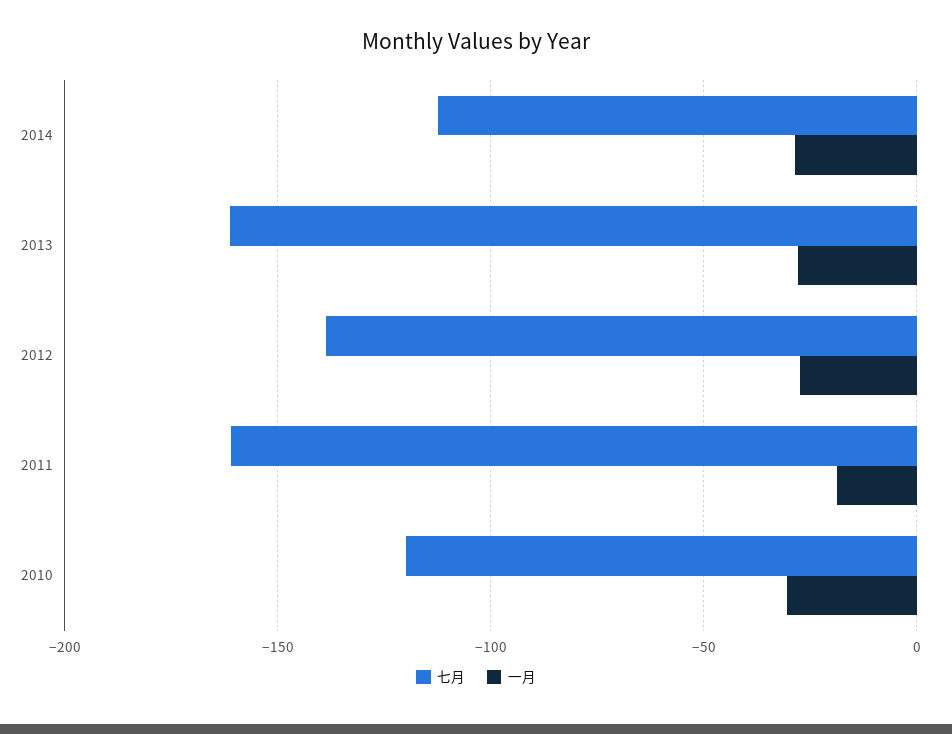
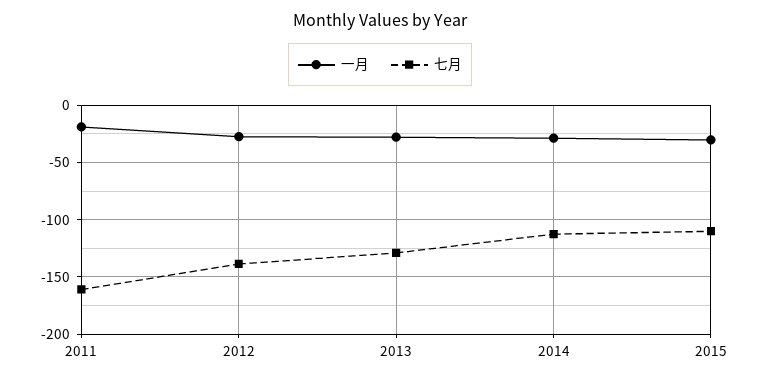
七月, 2013: -160 -> -130
七月, 2010: -120 -> none
一月, 2010: -30 -> none
一月, 2015: none -> -30
七月, 2015: none -> -110

